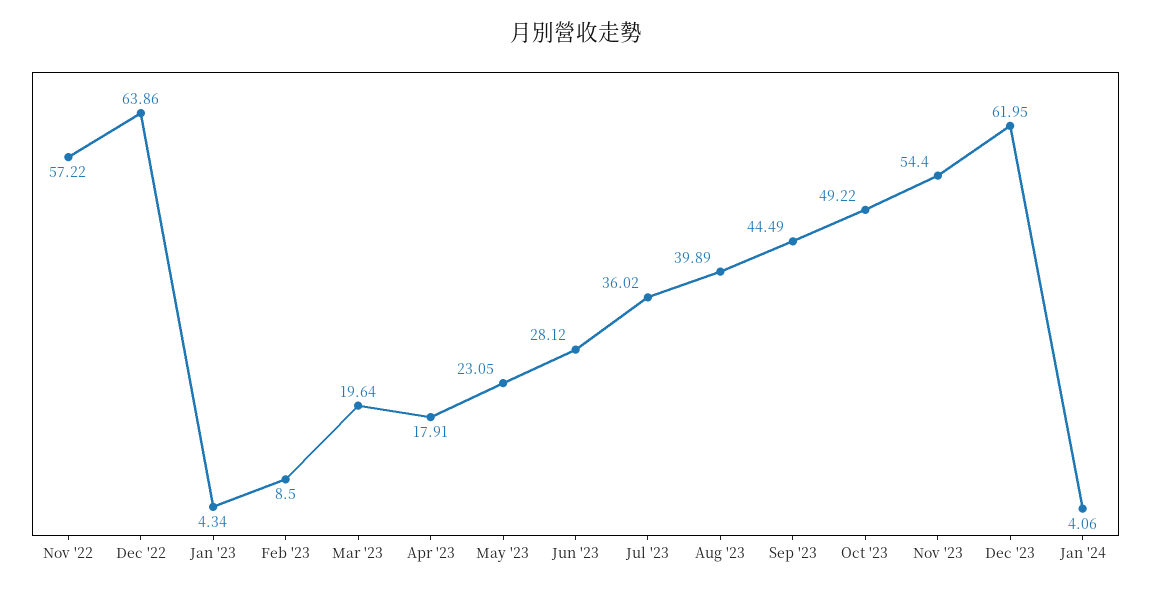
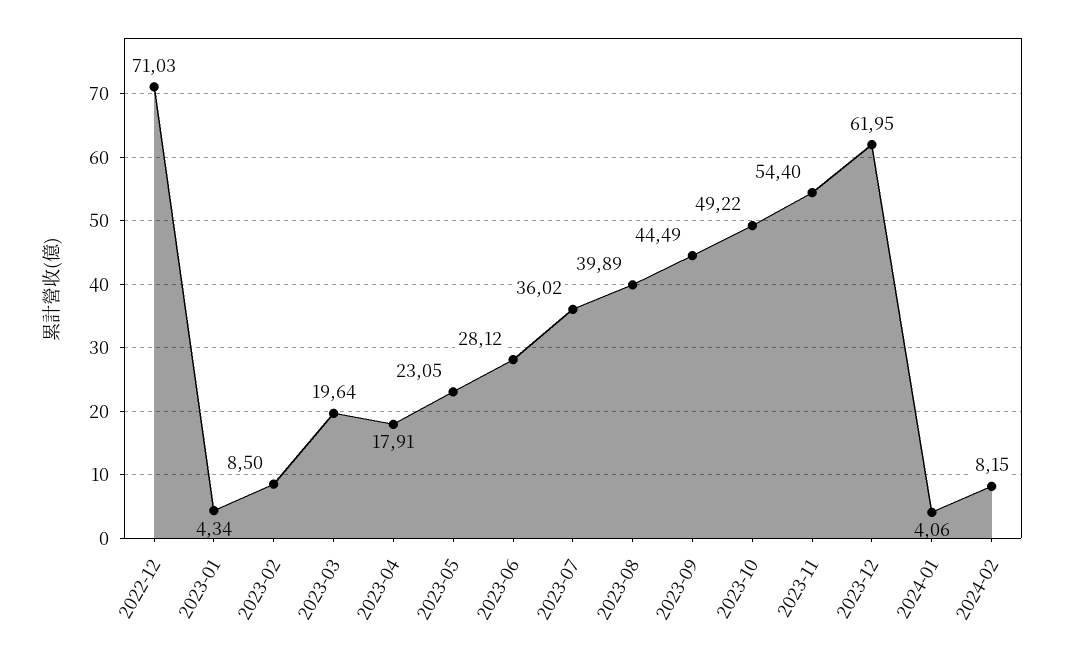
Nov '22: 57.22 -> none
Dec '22: 63.86 -> 71.03
2024-02: none -> 8.15

